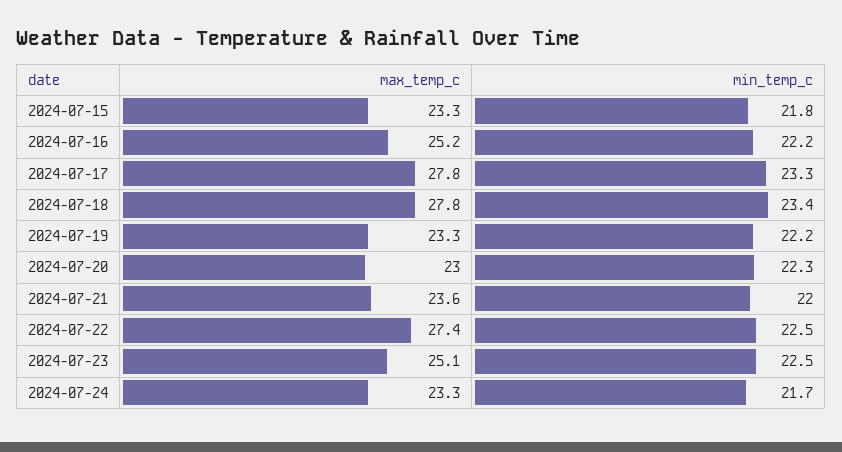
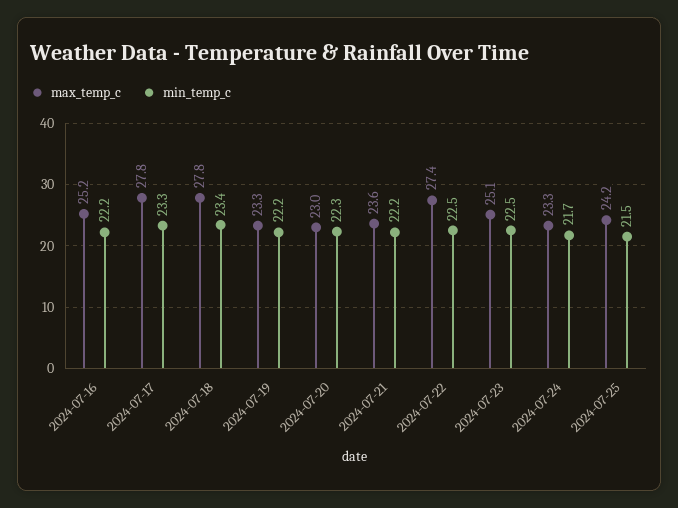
max_temp_c, 2024-07-15: 23.3 -> none
min_temp_c, 2024-07-15: 21.8 -> none
min_temp_c, 2024-07-21: 22 -> 22.2
max_temp_c, 2024-07-25: none -> 24.2
min_temp_c, 2024-07-25: none -> 21.5

